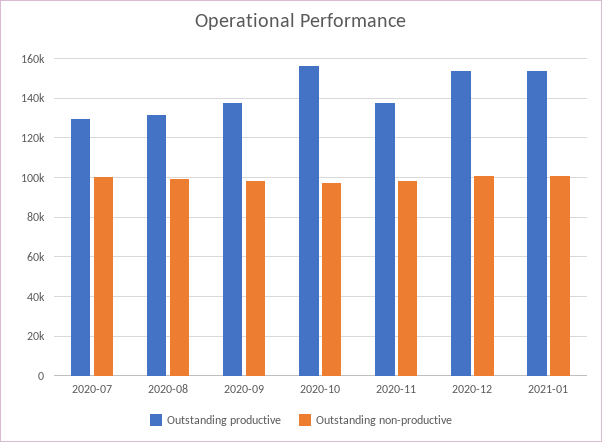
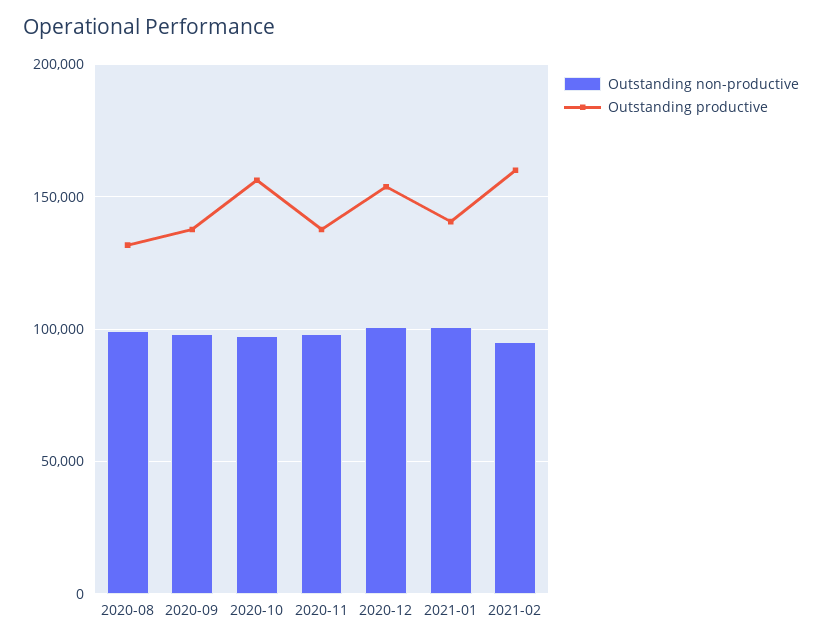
Outstanding productive, 2020-07: 130000 -> none
Outstanding non-productive, 2020-07: 100000 -> none
Outstanding productive, 2021-01: 155000 -> 140000
Outstanding non-productive, 2021-02: none -> 95000
Outstanding productive, 2021-02: none -> 160000

